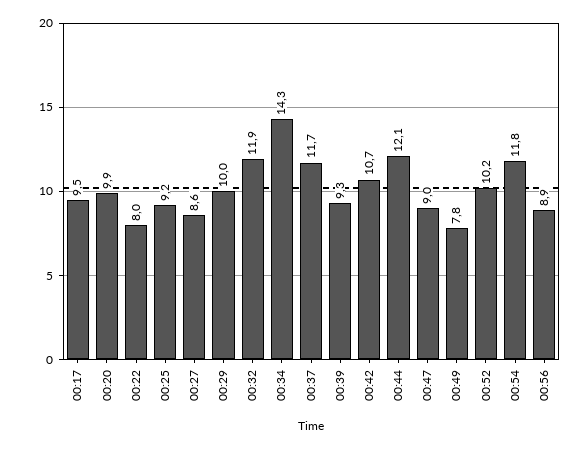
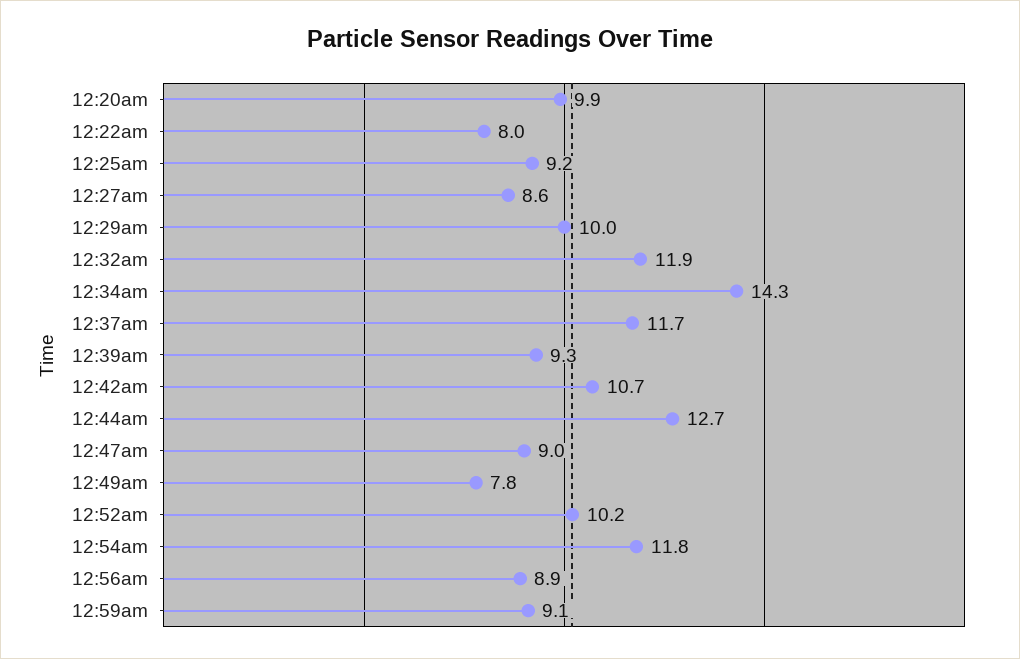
00:17: 9.5 -> none
00:44: 12.1 -> 12.7
12:59am: none -> 9.1

